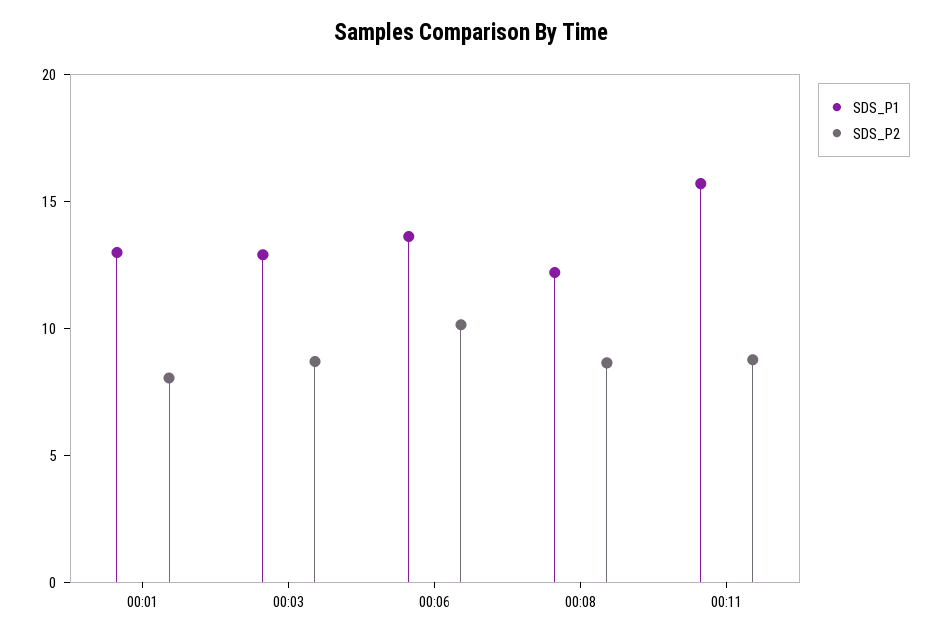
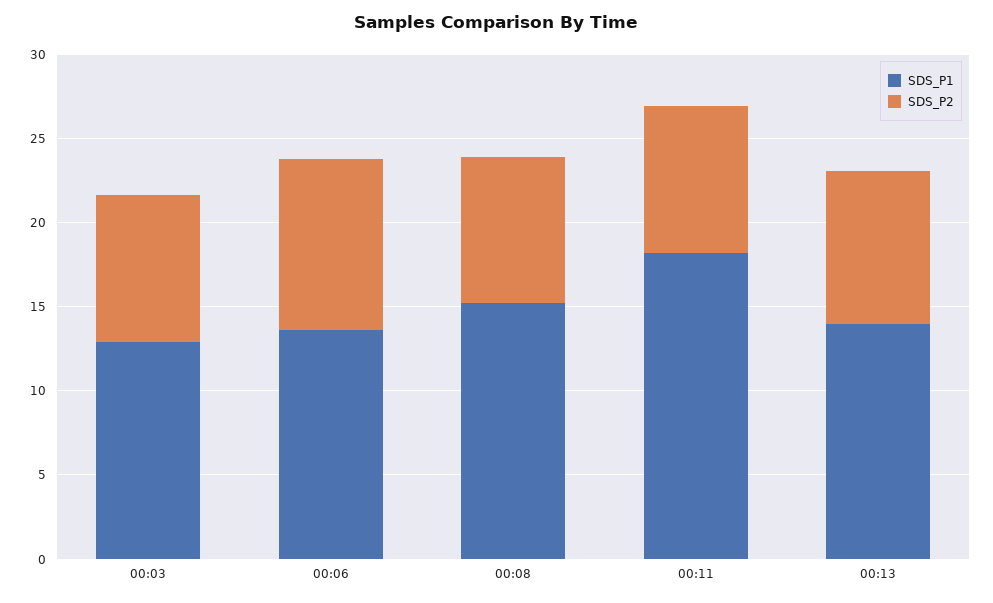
SDS_P1, 00:01: 13 -> none
SDS_P2, 00:01: 8 -> none
SDS_P1, 00:08: 12 -> 15
SDS_P1, 00:11: 16 -> 18
SDS_P1, 00:13: none -> 14
SDS_P2, 00:13: none -> 9

